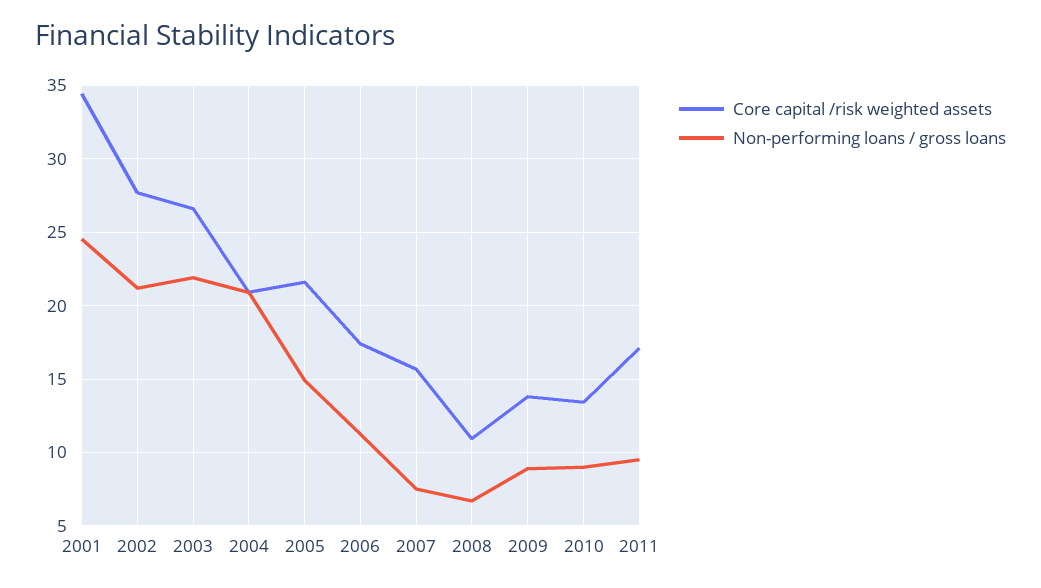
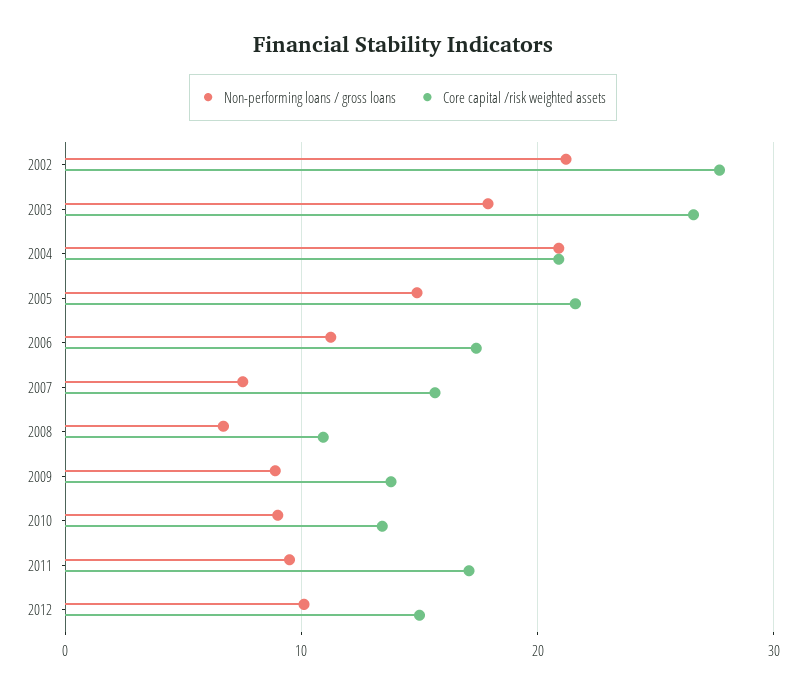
Core capital /risk weighted assets, 2001: 34.5 -> none
Non-performing loans / gross loans, 2001: 24.5 -> none
Non-performing loans / gross loans, 2003: 22 -> 18
Non-performing loans / gross loans, 2012: none -> 10
Core capital /risk weighted assets, 2012: none -> 15

